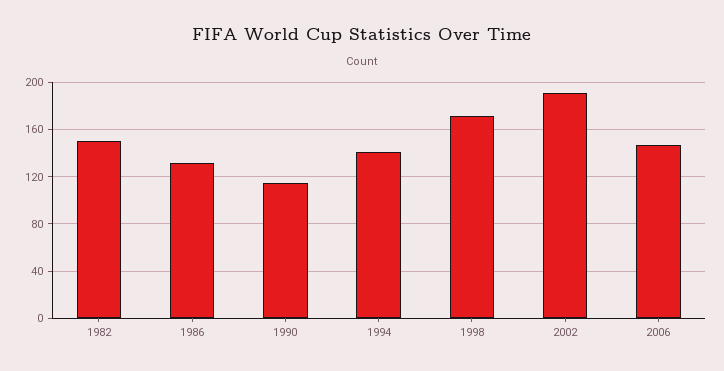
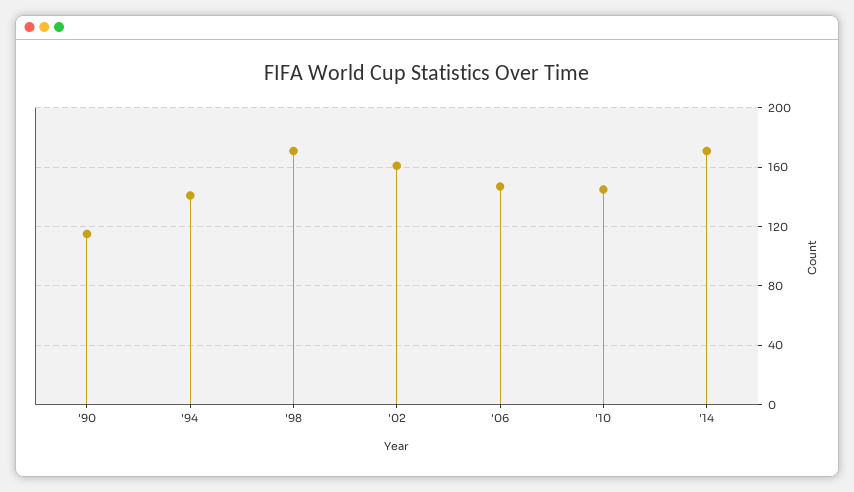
1982: 150 -> none
1986: 130 -> none
2002: 190 -> 160
'10: none -> 145
'14: none -> 170

